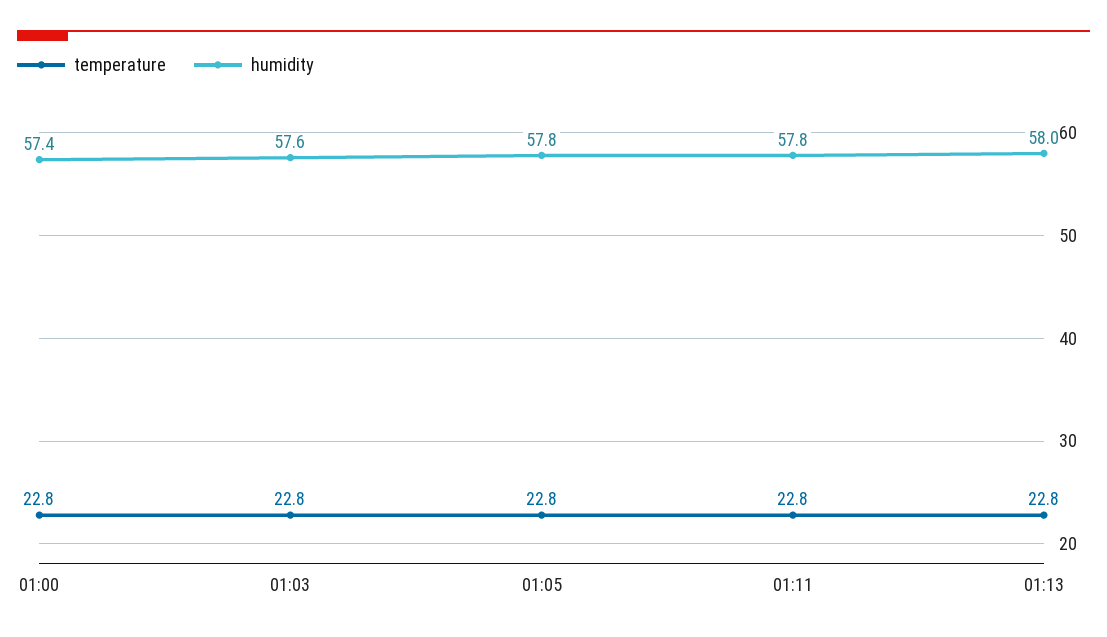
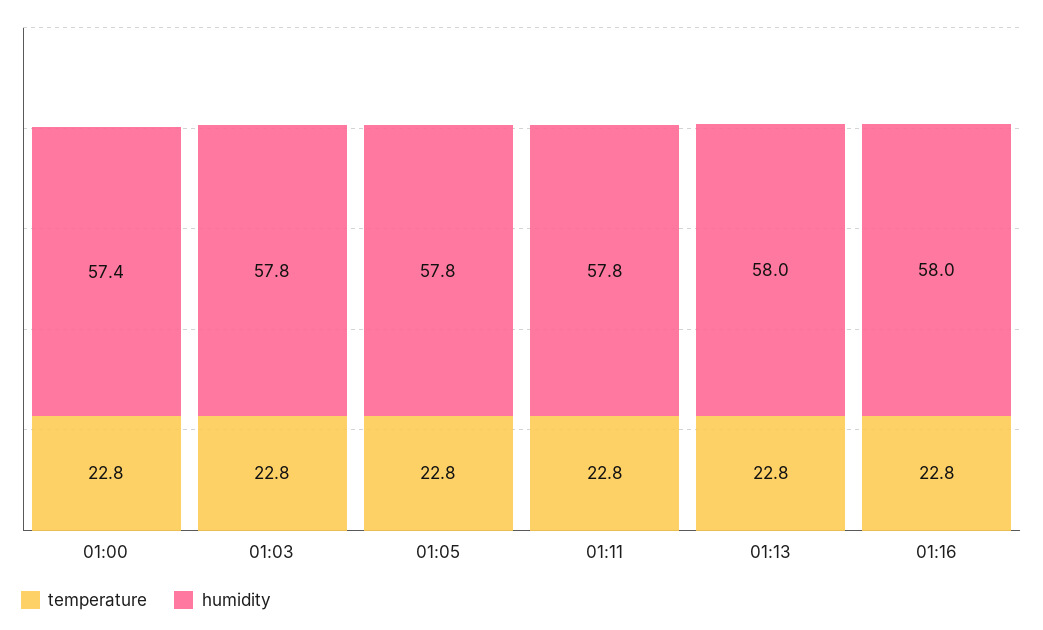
humidity, 01:03: 57.6 -> 57.8
temperature, 01:16: none -> 22.8
humidity, 01:16: none -> 58

